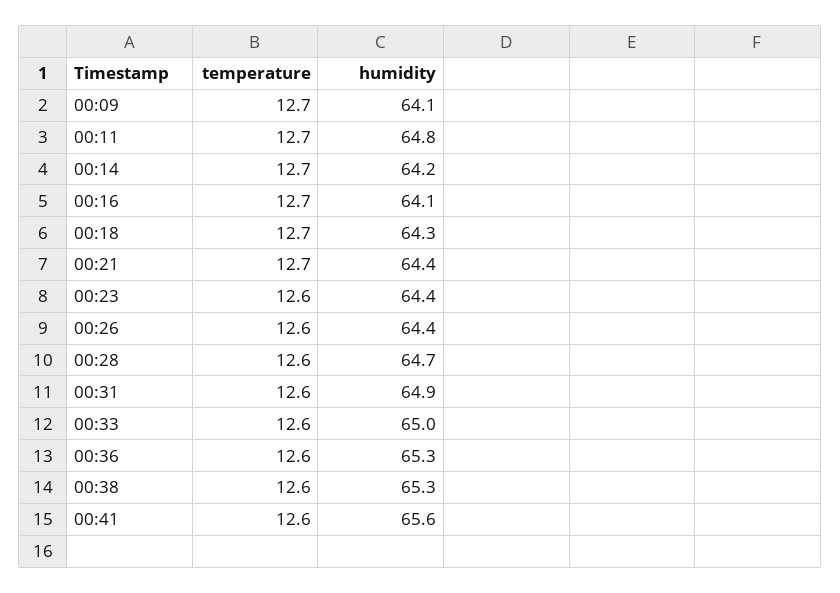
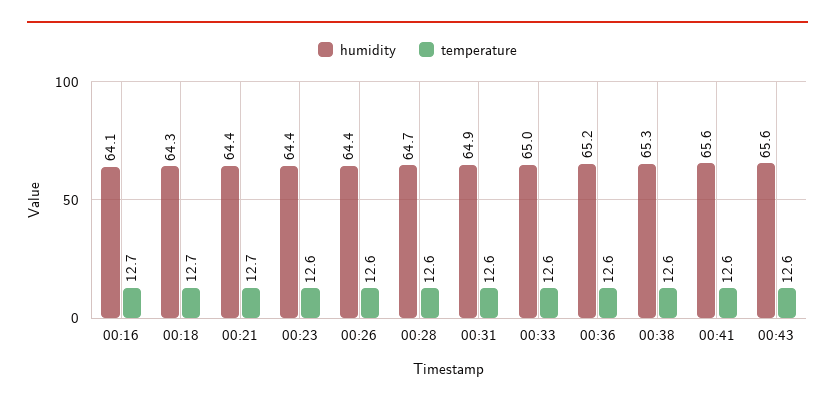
temperature, 00:09: 12.7 -> none
humidity, 00:09: 64.1 -> none
temperature, 00:11: 12.7 -> none
humidity, 00:11: 64.8 -> none
temperature, 00:14: 12.7 -> none
humidity, 00:14: 64.2 -> none
humidity, 00:36: 65.3 -> 65.2
humidity, 00:43: none -> 65.6
temperature, 00:43: none -> 12.6

